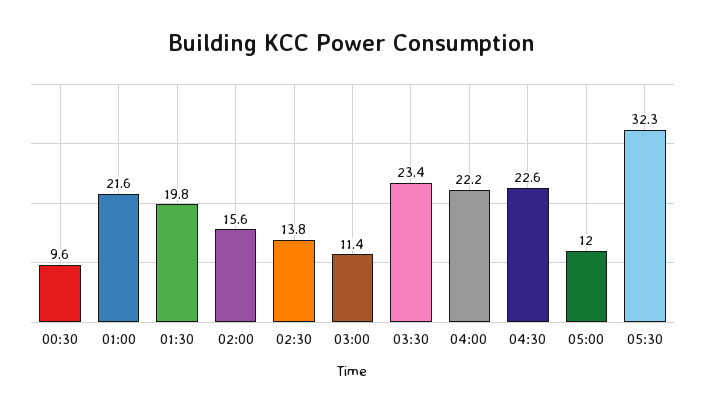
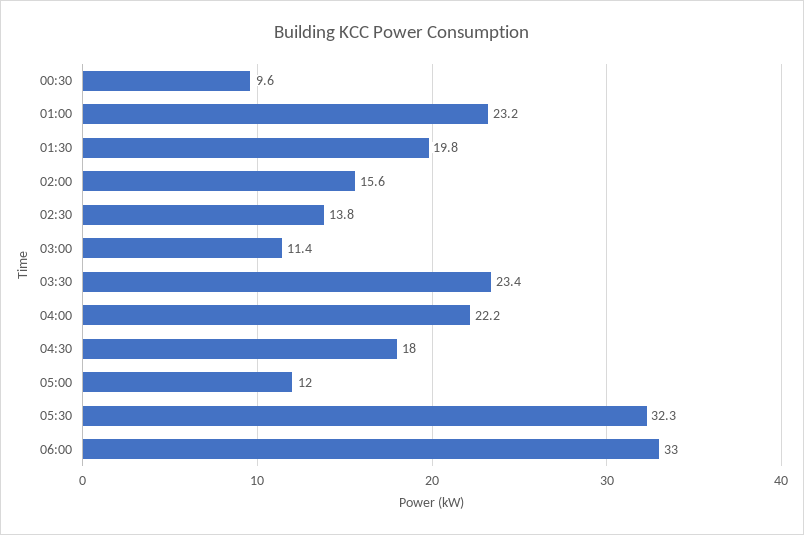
01:00: 21.6 -> 23.2
04:30: 22.6 -> 18
06:00: none -> 33

